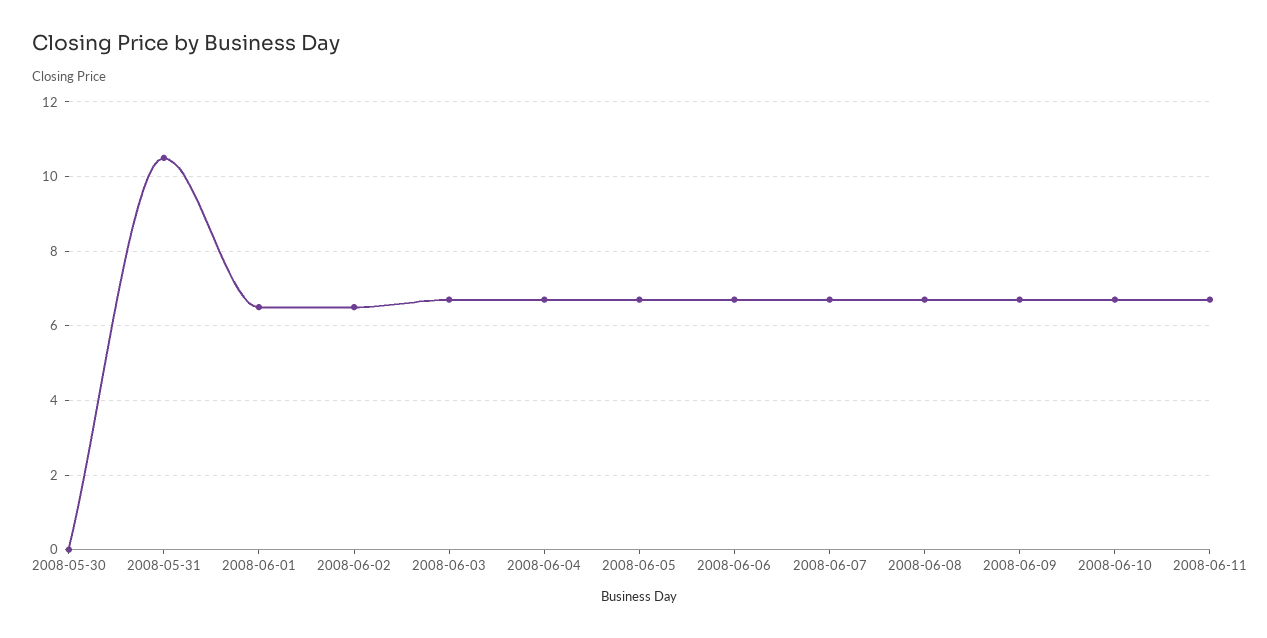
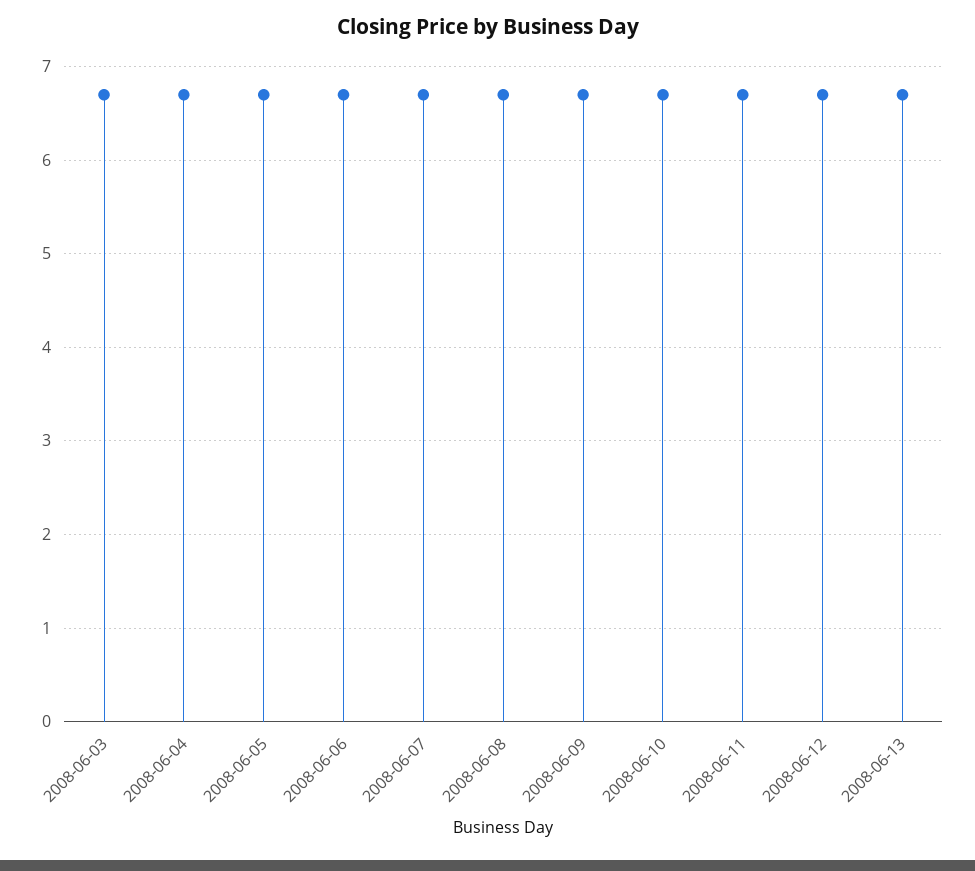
2008-05-30: 0 -> none
2008-05-31: 10.5 -> none
2008-06-01: 6.5 -> none
2008-06-02: 6.5 -> none
2008-06-12: none -> 6.7
2008-06-13: none -> 6.7

